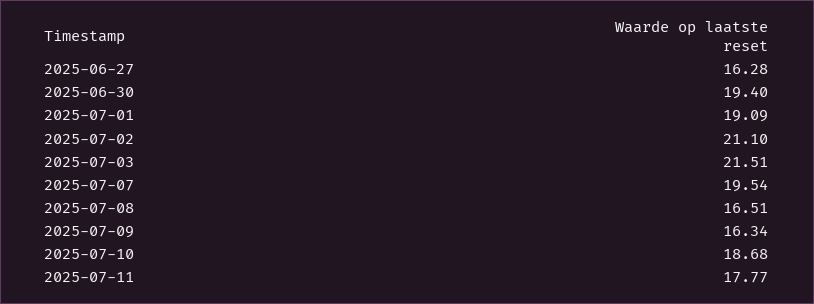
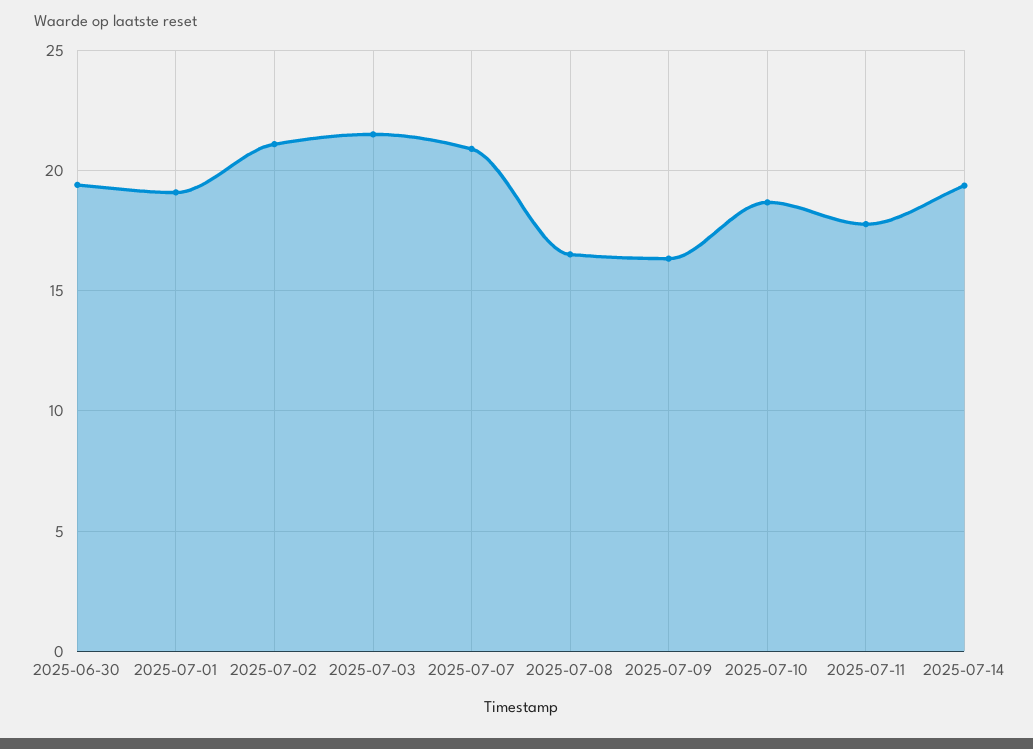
2025-06-27: 16.28 -> none
2025-07-07: 19.54 -> 21
2025-07-14: none -> 19.5

